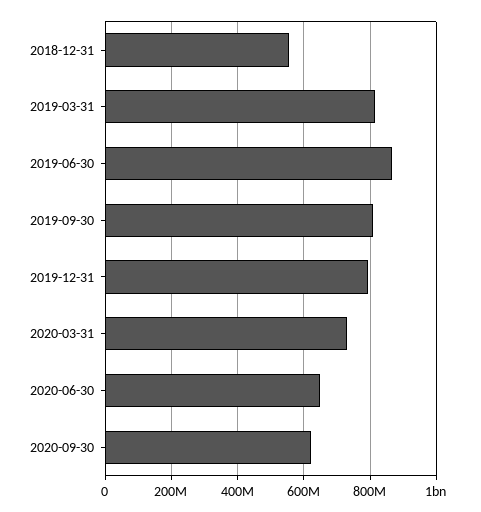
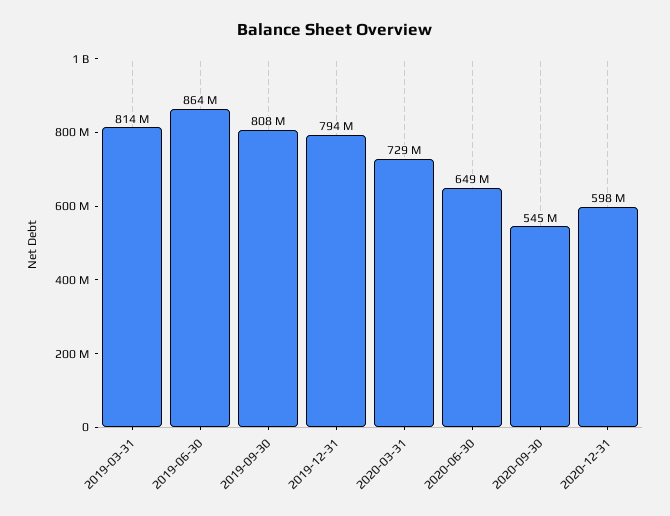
2018-12-31: 560000000 -> none
2020-09-30: 620000000 -> 545000000
2020-12-31: none -> 598000000

